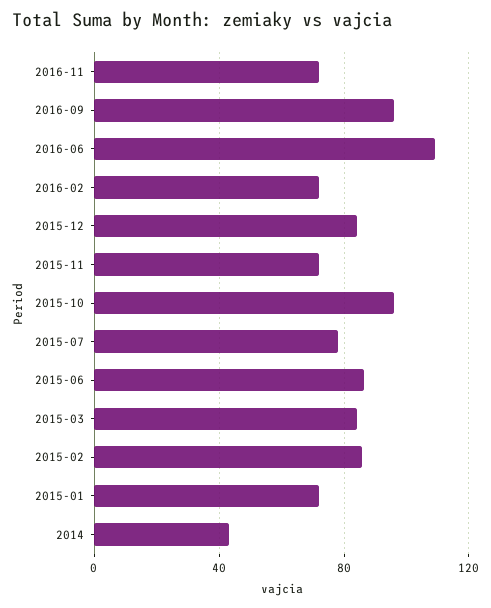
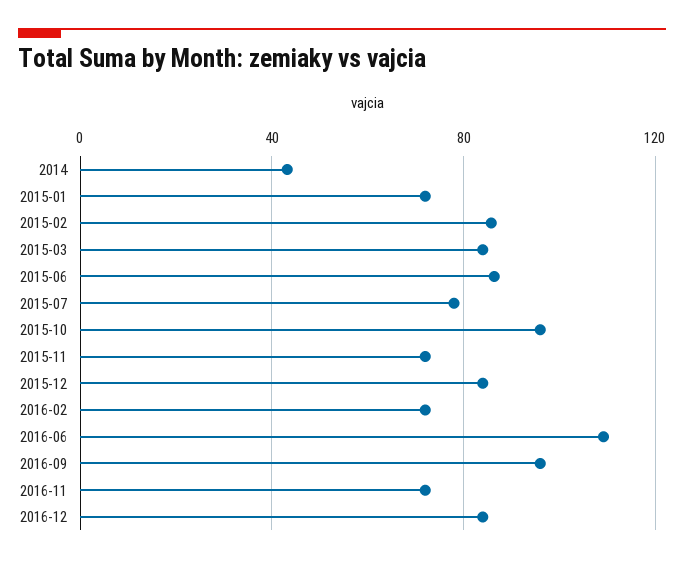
2016-12: none -> 85

